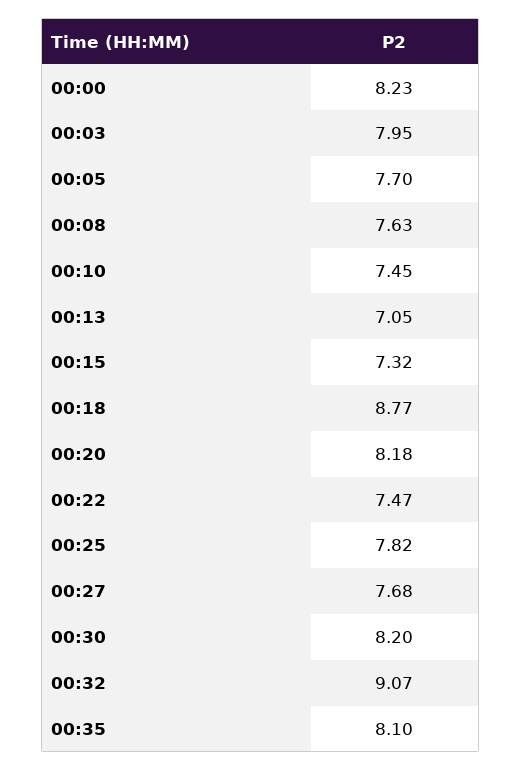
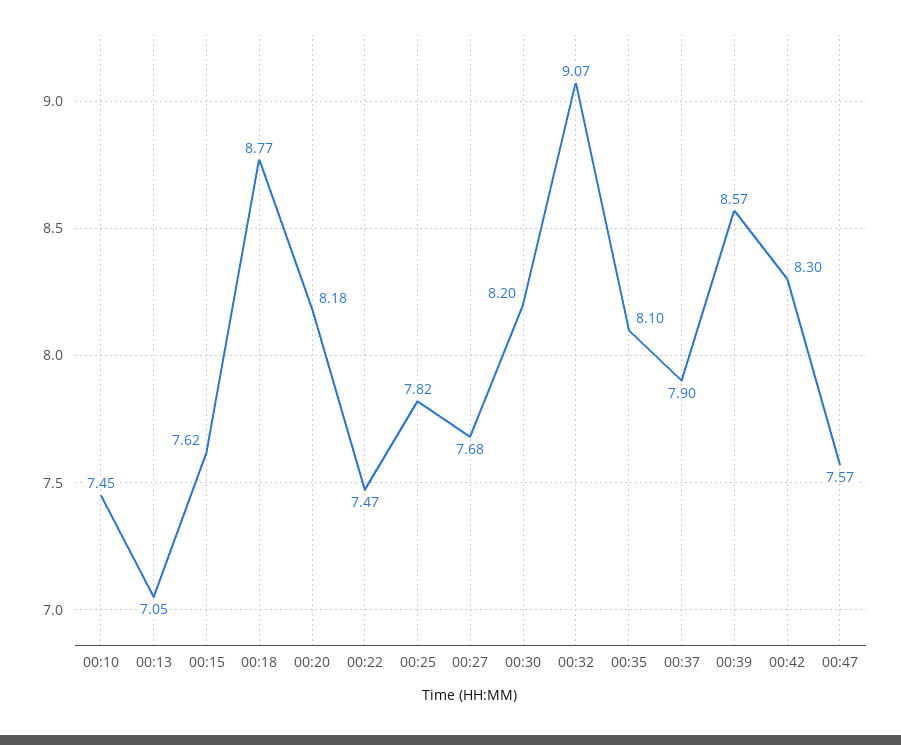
00:00: 8.23 -> none
00:03: 7.95 -> none
00:05: 7.7 -> none
00:08: 7.63 -> none
00:15: 7.32 -> 7.62
00:37: none -> 7.9
00:39: none -> 8.57
00:42: none -> 8.3
00:47: none -> 7.57

